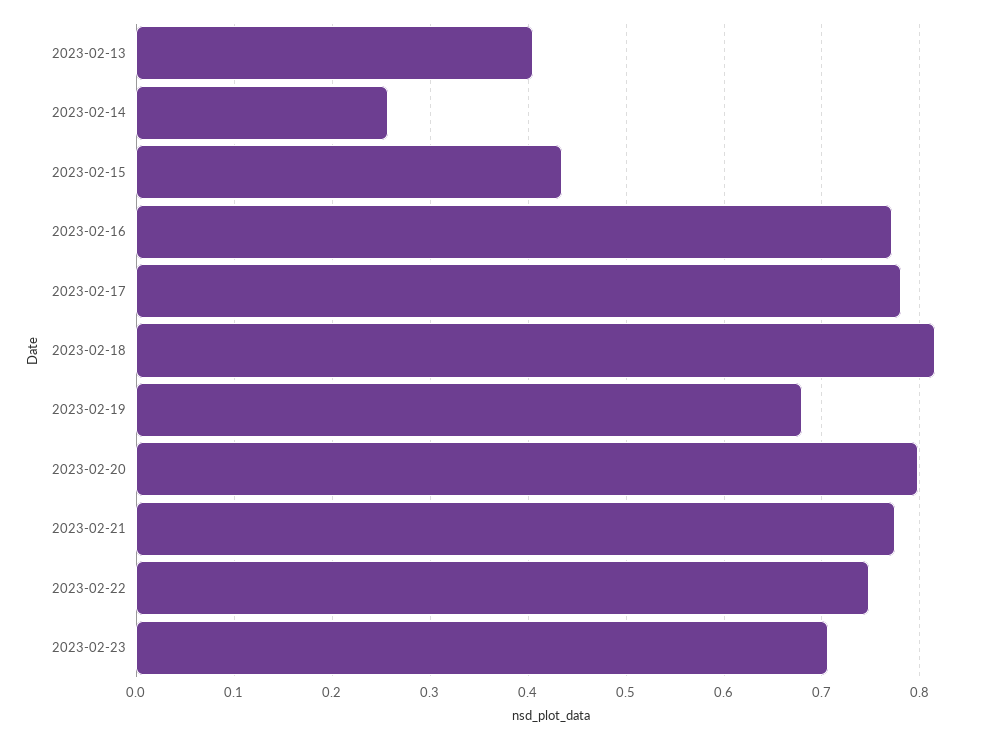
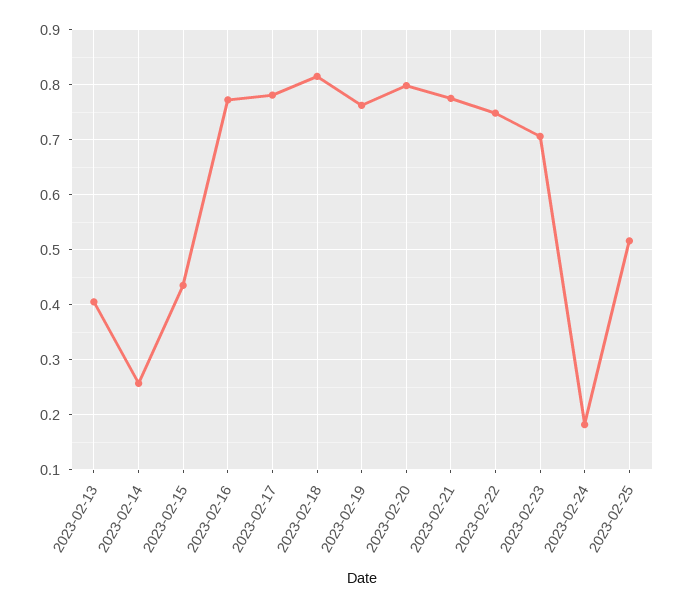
2023-02-19: 0.68 -> 0.76
2023-02-24: none -> 0.18
2023-02-25: none -> 0.52

